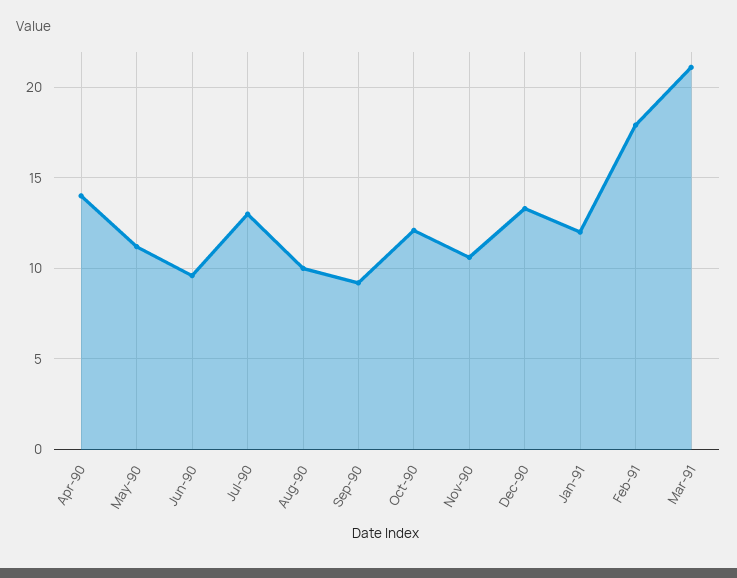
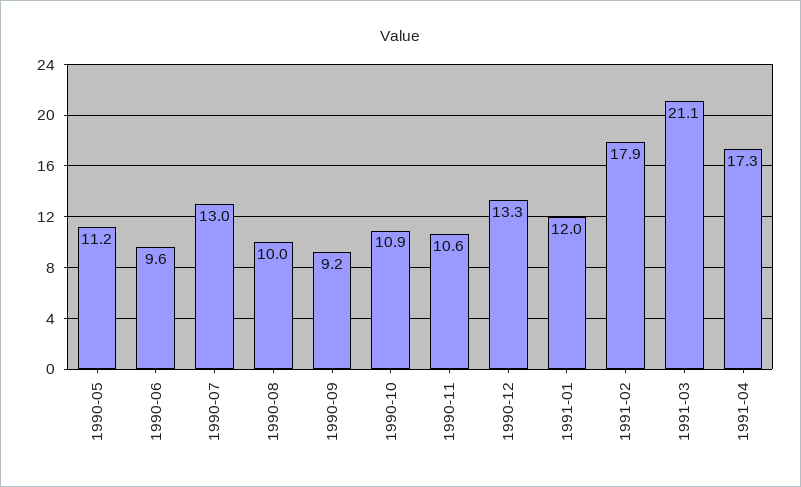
Apr-90: 14 -> none
Oct-90: 12 -> 10.9
1991-04: none -> 17.3

